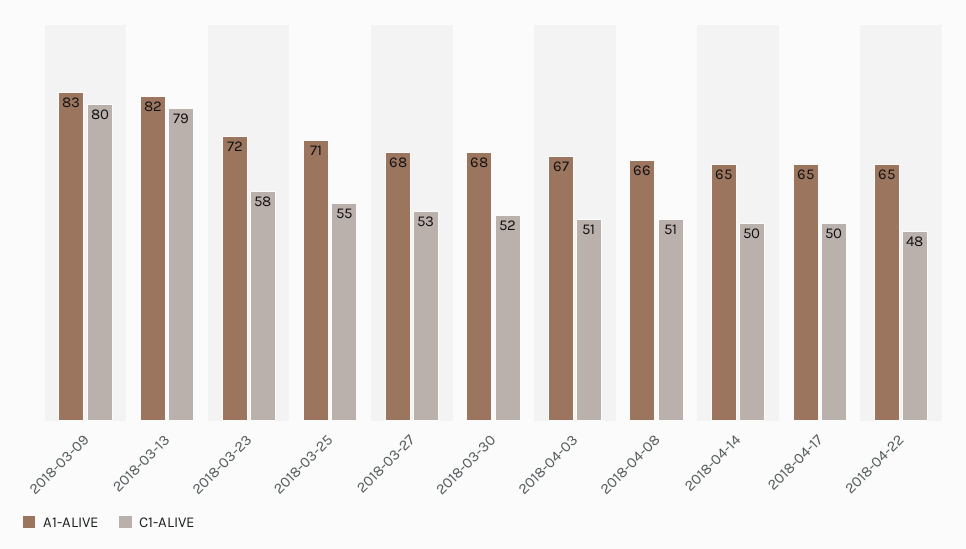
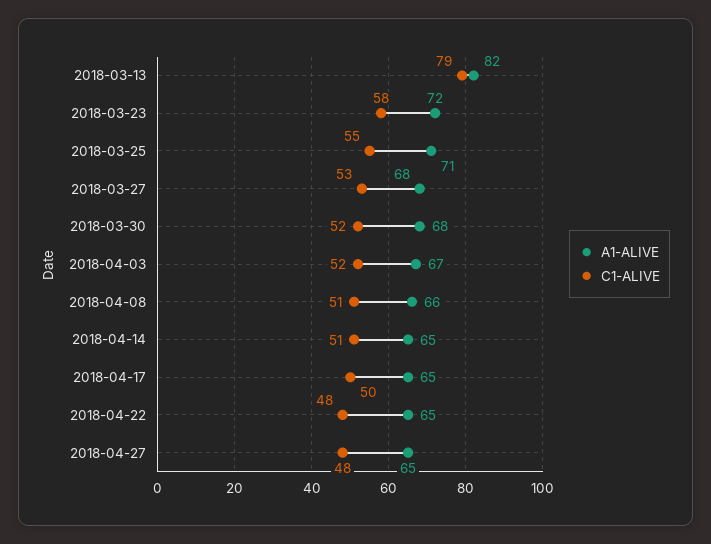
A1-ALIVE, 2018-03-09: 83 -> none
C1-ALIVE, 2018-03-09: 80 -> none
C1-ALIVE, 2018-04-03: 51 -> 52
C1-ALIVE, 2018-04-14: 50 -> 51
A1-ALIVE, 2018-04-27: none -> 65
C1-ALIVE, 2018-04-27: none -> 48

